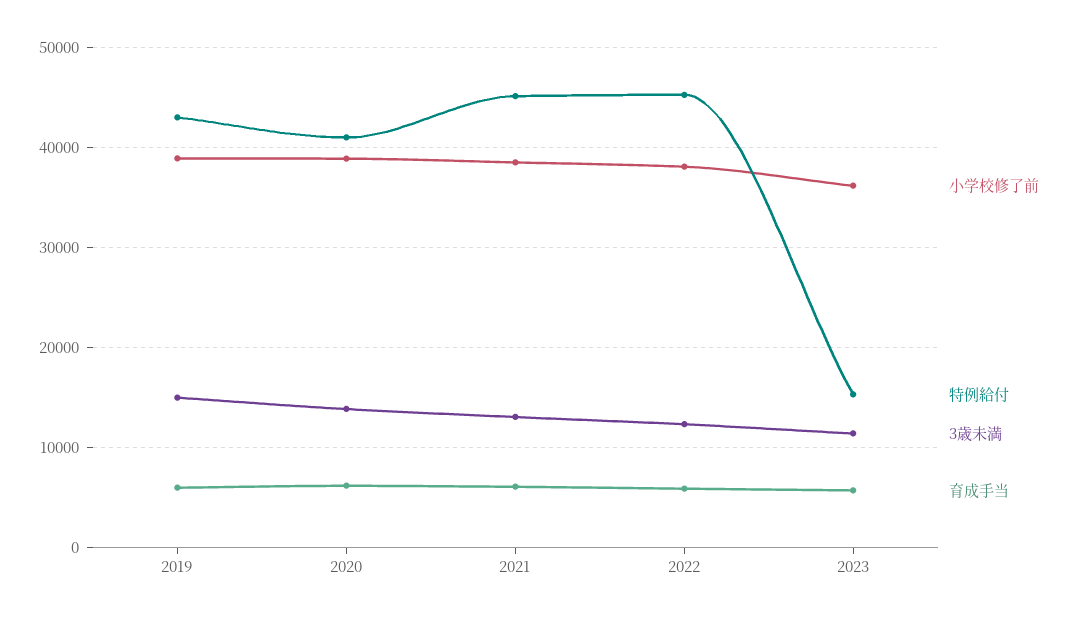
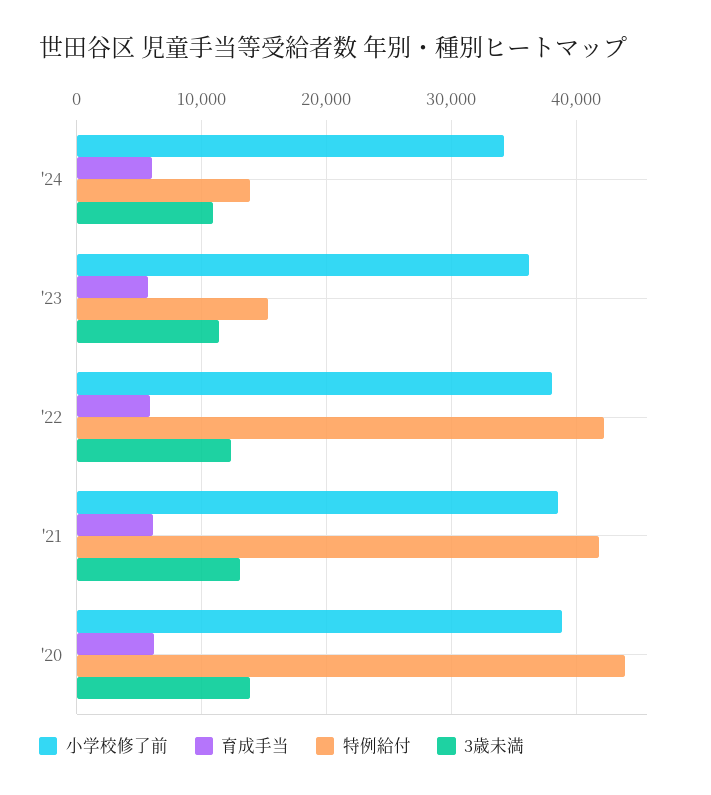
小学校修了前, 2019: 39000 -> none
特例給付, 2019: 43000 -> none
3歳未満, 2019: 15000 -> none
育成手当, 2019: 6000 -> none
特例給付, 2020: 41000 -> 44000
特例給付, 2021: 45000 -> 42000
特例給付, 2022: 45000 -> 42000
小学校修了前, '24: none -> 34000
育成手当, '24: none -> 6000
特例給付, '24: none -> 14000
3歳未満, '24: none -> 11000

